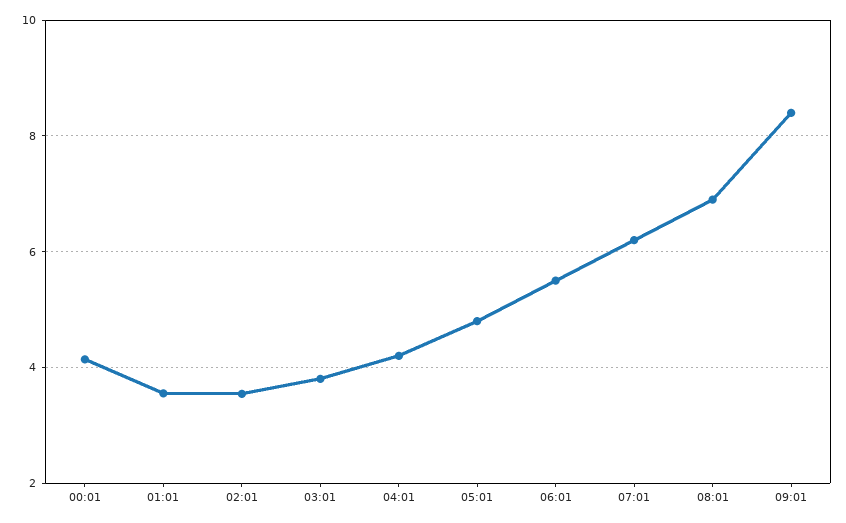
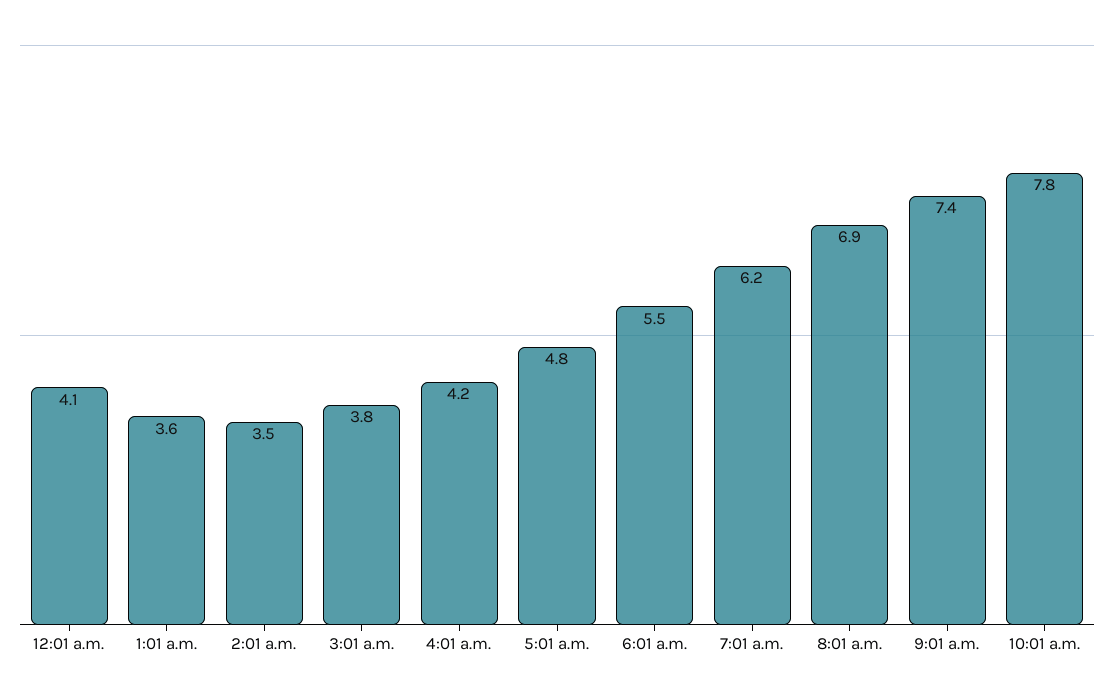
09:01: 8.4 -> 7.4
10:01 a.m.: none -> 7.8

